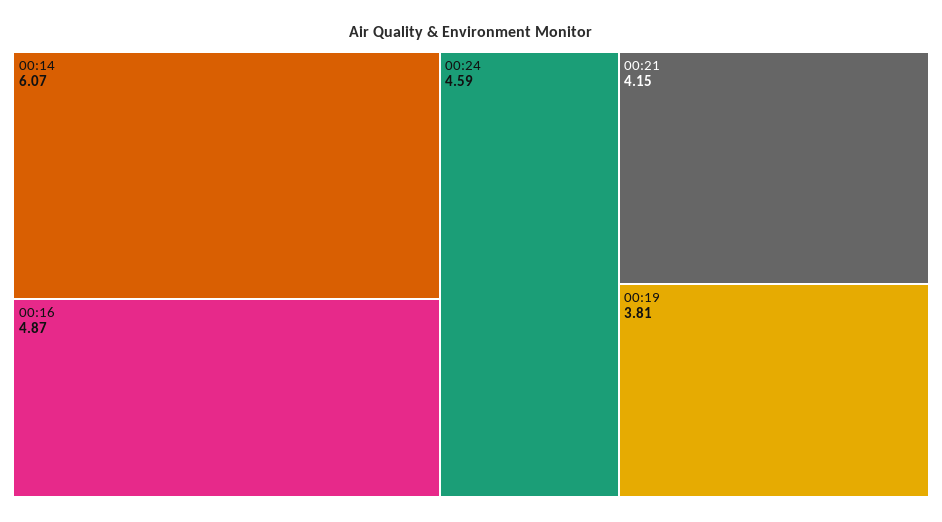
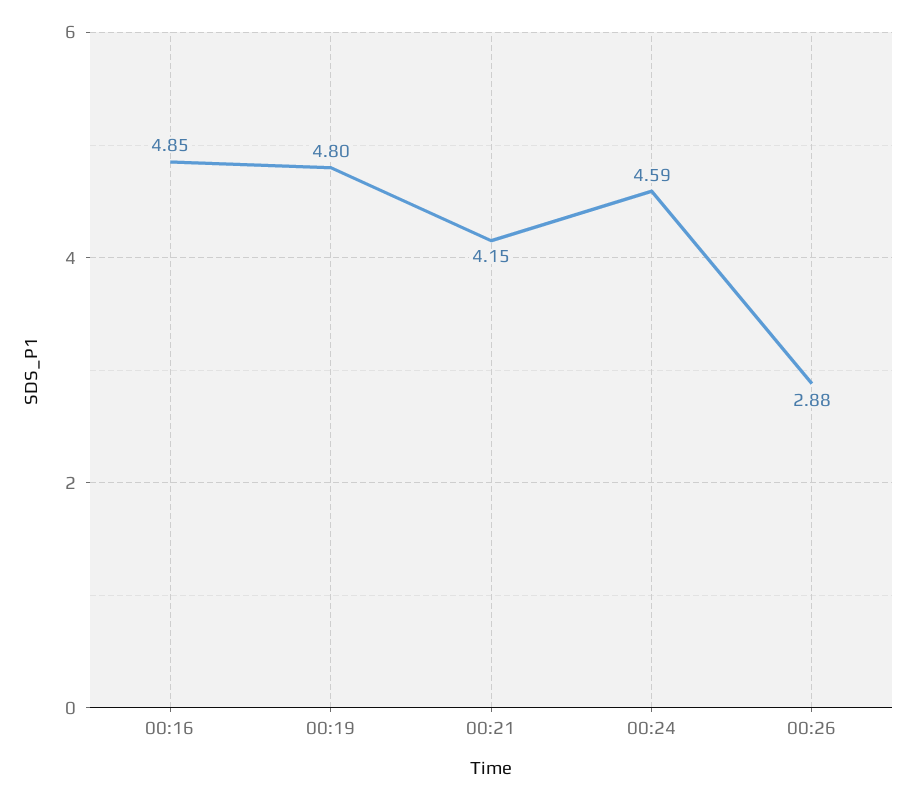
00:14: 6.07 -> none
00:16: 4.87 -> 4.85
00:19: 3.81 -> 4.8
00:26: none -> 2.88

